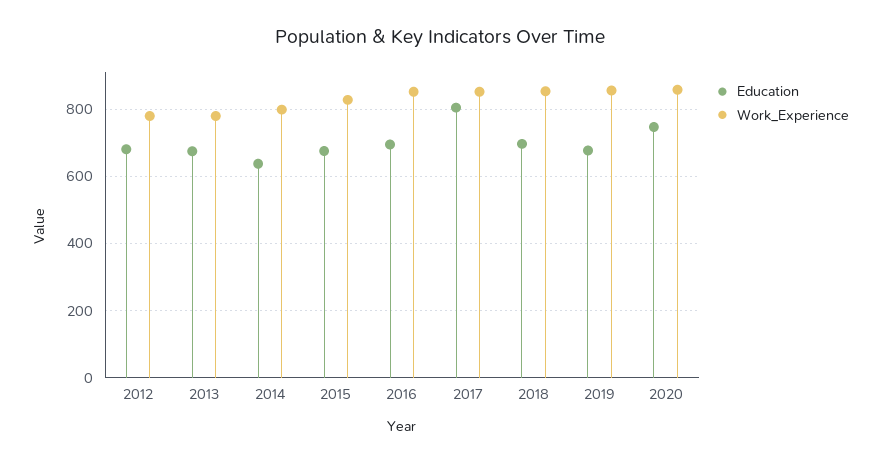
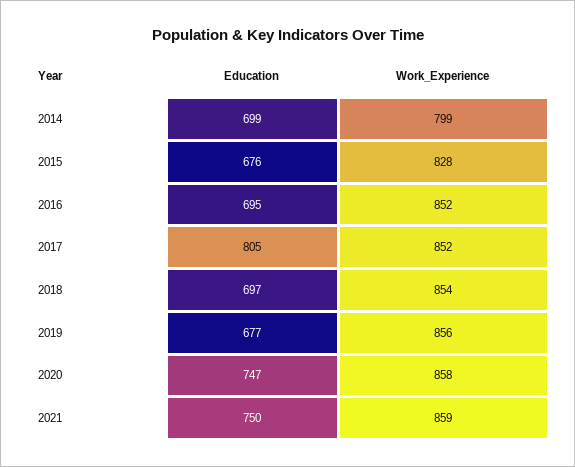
Education, 2012: 680 -> none
Work_Experience, 2012: 780 -> none
Education, 2013: 680 -> none
Work_Experience, 2013: 780 -> none
Education, 2014: 640 -> 699
Education, 2021: none -> 750
Work_Experience, 2021: none -> 859

